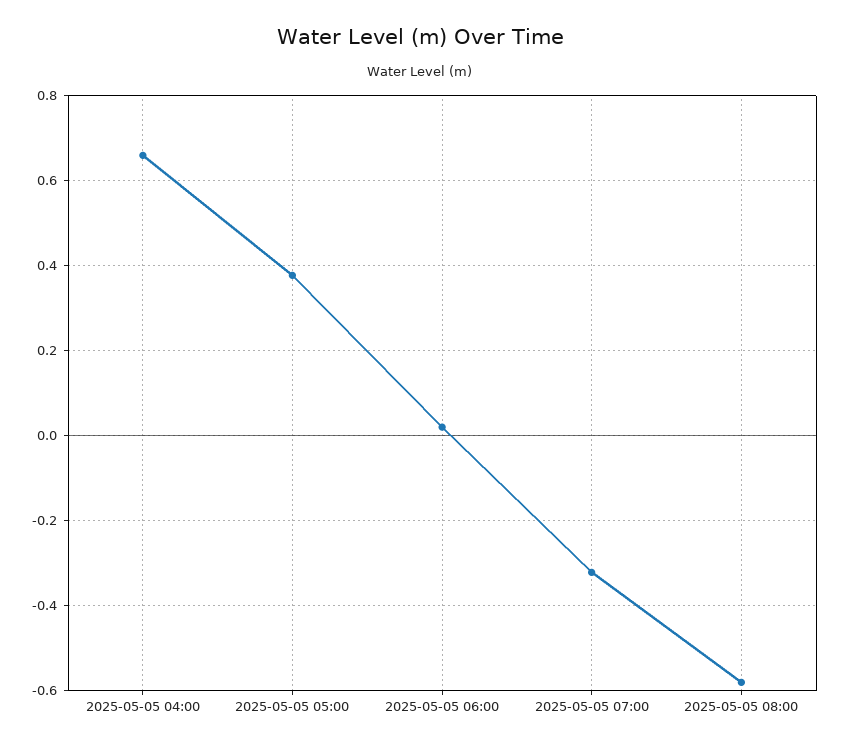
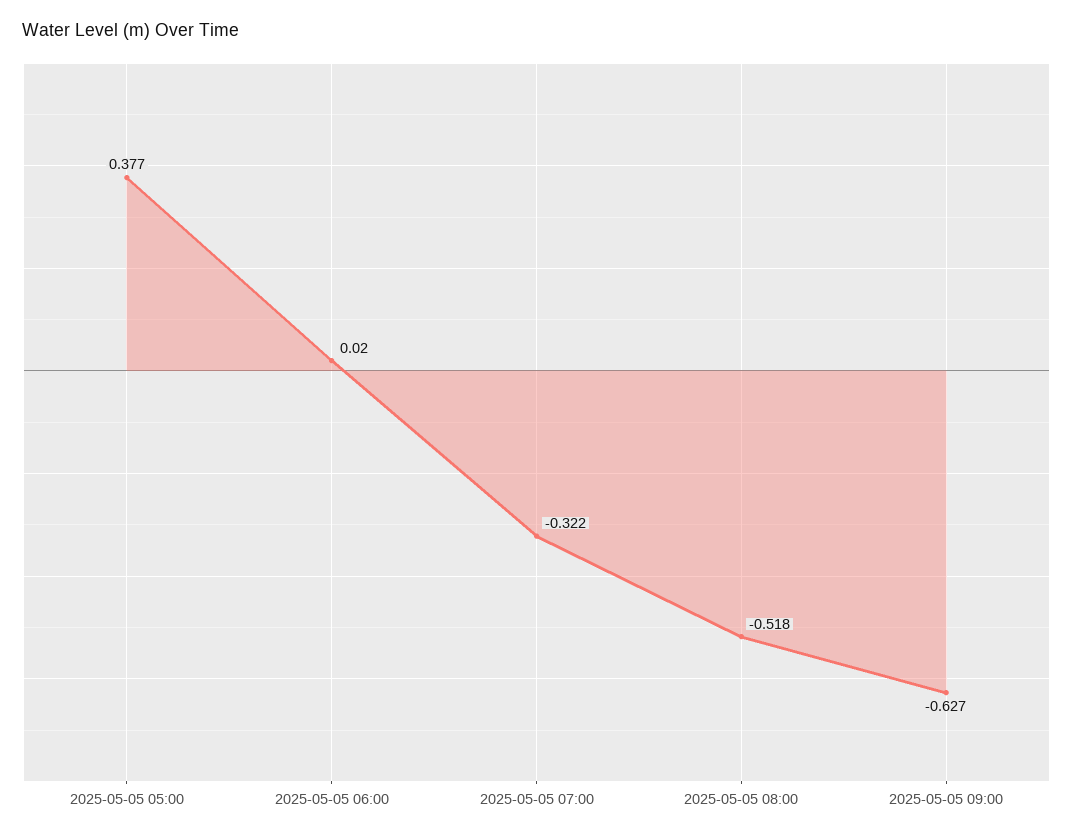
2025-05-05 04:00: 0.66 -> none
2025-05-05 08:00: -0.58 -> -0.518
2025-05-05 09:00: none -> -0.627

